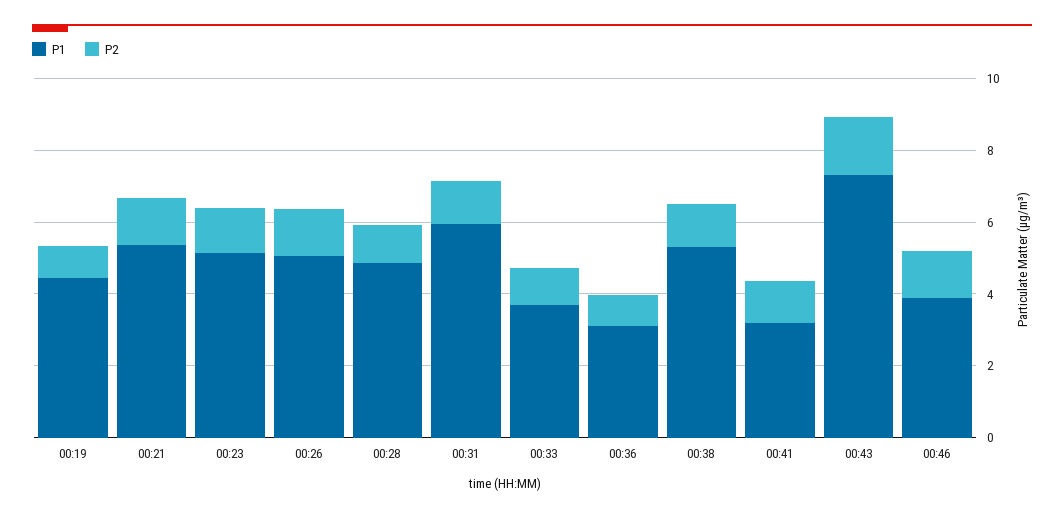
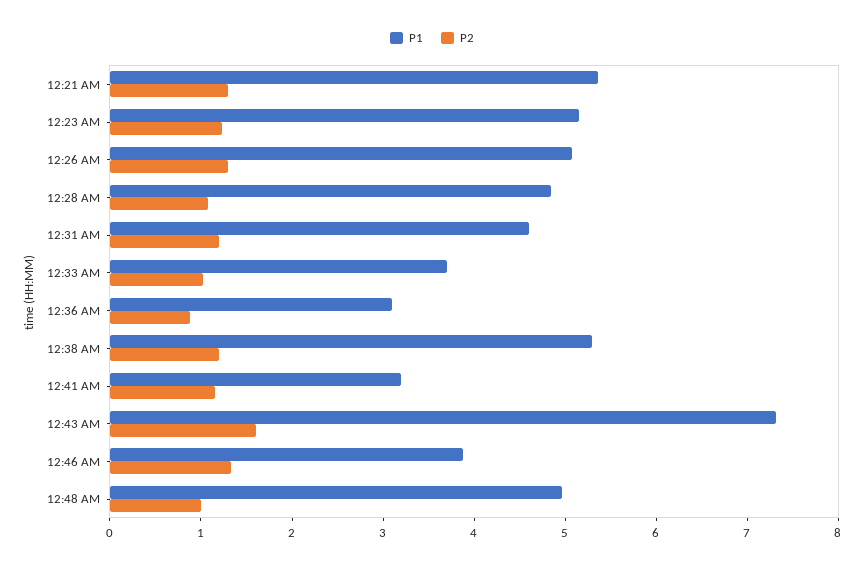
P1, 00:19: 4.5 -> none
P2, 00:19: 1 -> none
P1, 00:31: 6 -> 4.6
P1, 12:48 AM: none -> 5
P2, 12:48 AM: none -> 1

